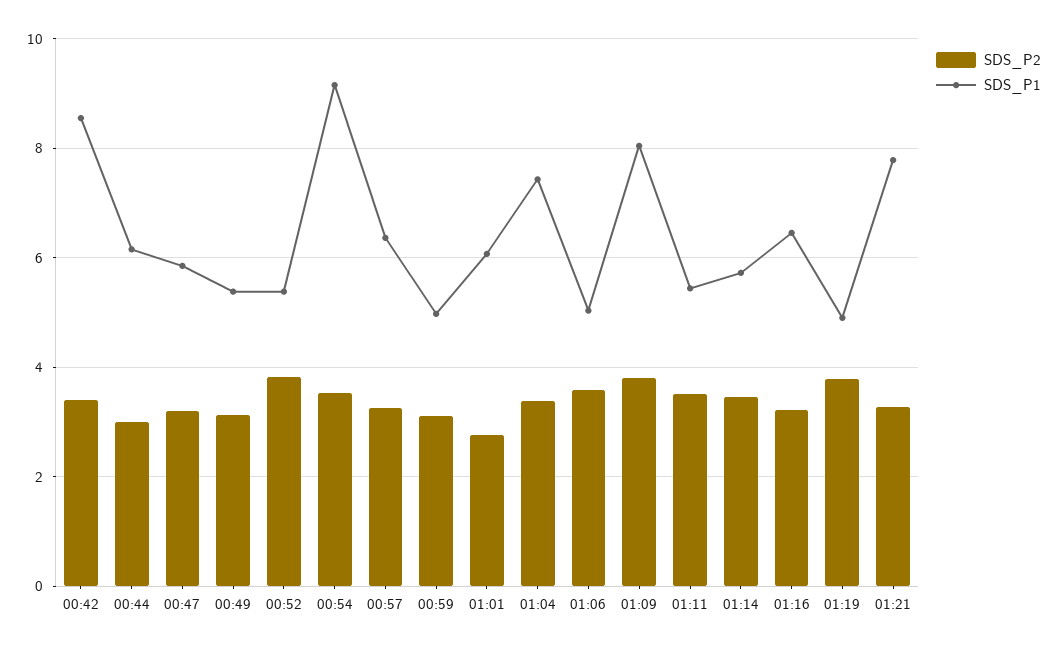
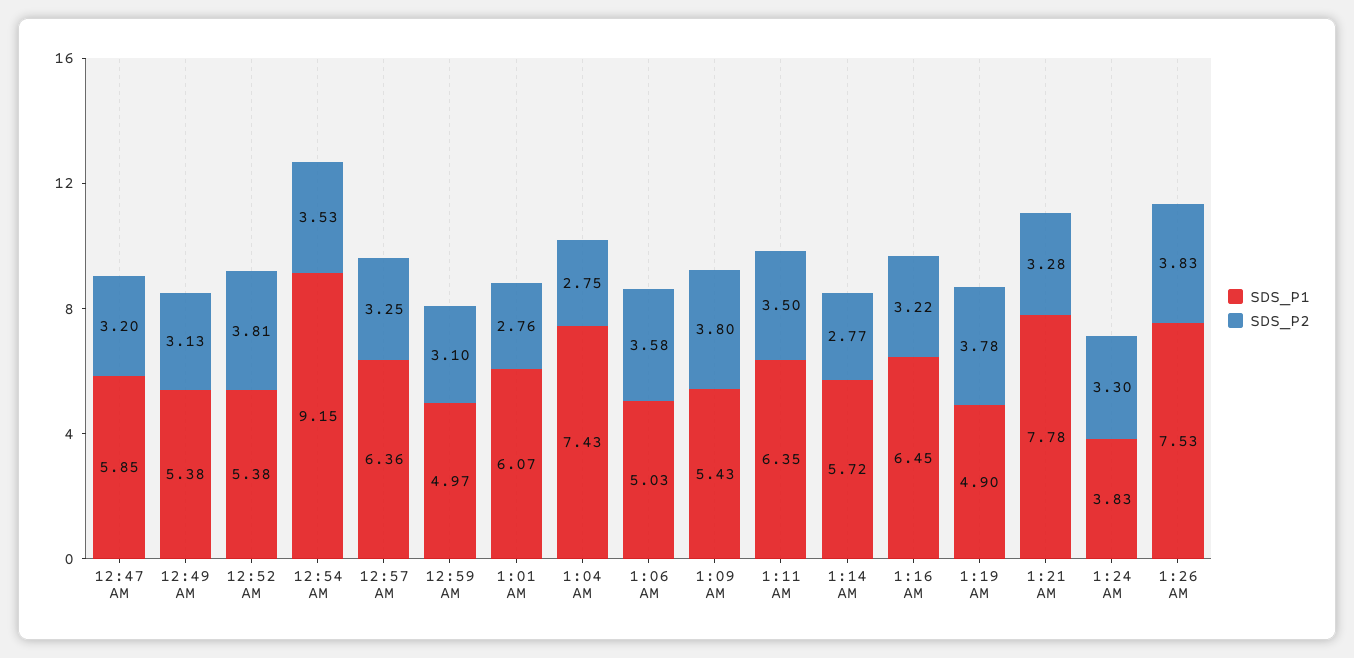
SDS_P2, 00:42: 3.4 -> none
SDS_P1, 00:42: 8.6 -> none
SDS_P2, 00:44: 3 -> none
SDS_P1, 00:44: 6.2 -> none
SDS_P2, 01:04: 3.4 -> 2.75
SDS_P1, 01:09: 8 -> 5.43
SDS_P1, 01:11: 5.4 -> 6.35
SDS_P2, 01:14: 3.4 -> 2.77
SDS_P1, 1:24 AM: none -> 3.83
SDS_P2, 1:24 AM: none -> 3.3
SDS_P1, 1:26 AM: none -> 7.53
SDS_P2, 1:26 AM: none -> 3.83

